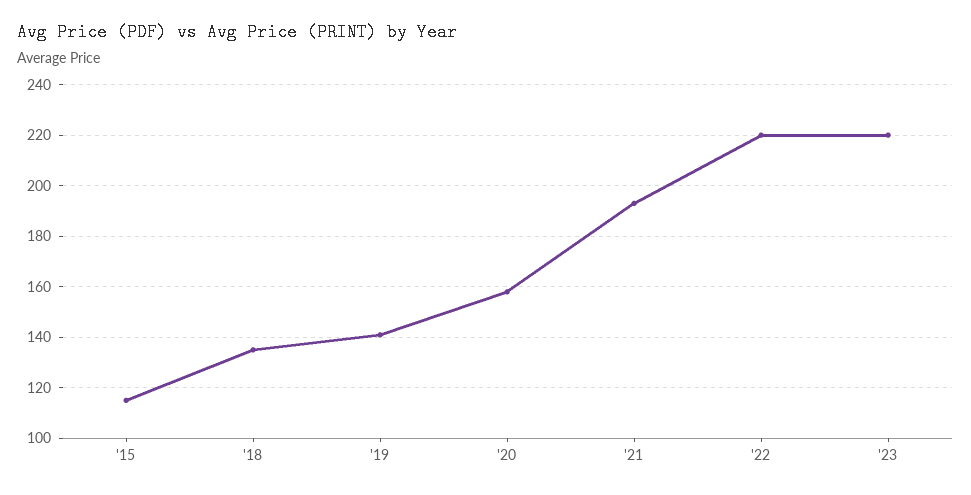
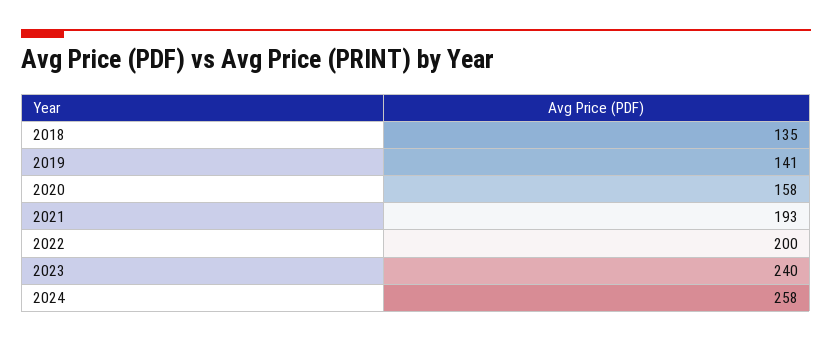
'15: 115 -> none
'22: 220 -> 200
'23: 220 -> 240
2024: none -> 258

